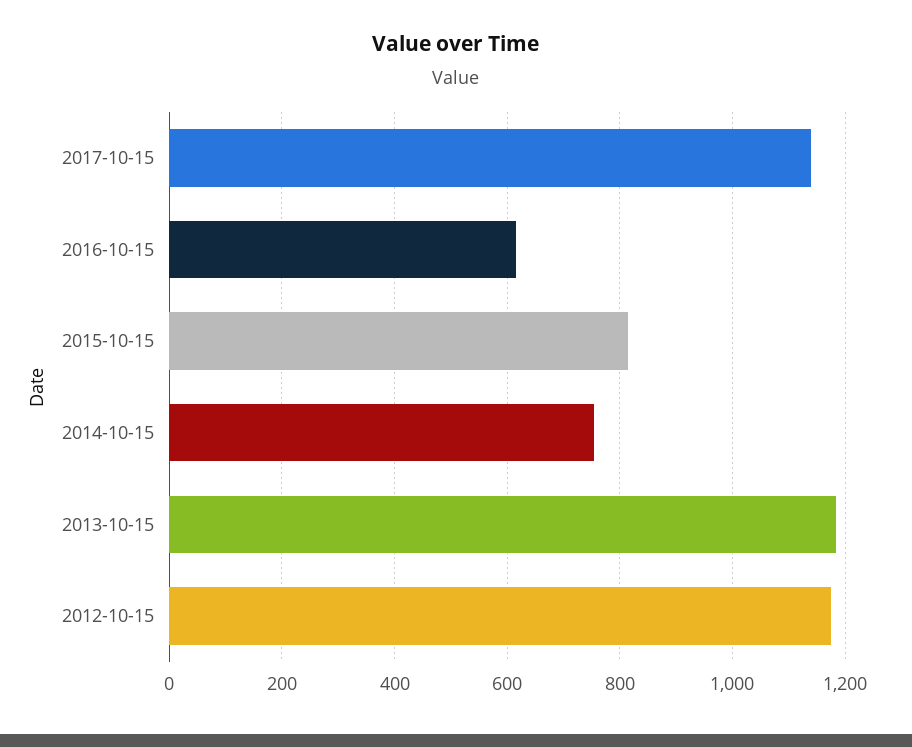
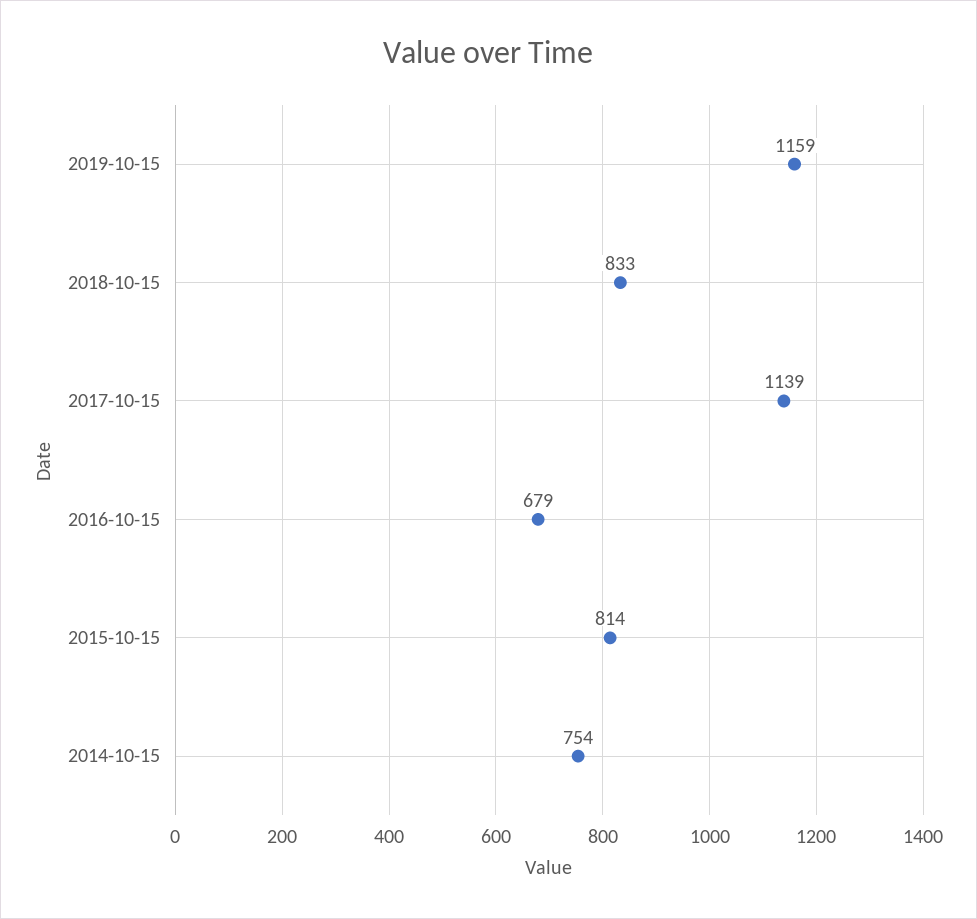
2016-10-15: 620 -> 679
2013-10-15: 1180 -> none
2012-10-15: 1180 -> none
2019-10-15: none -> 1159
2018-10-15: none -> 833

